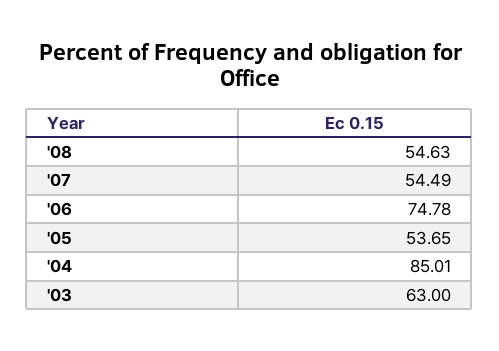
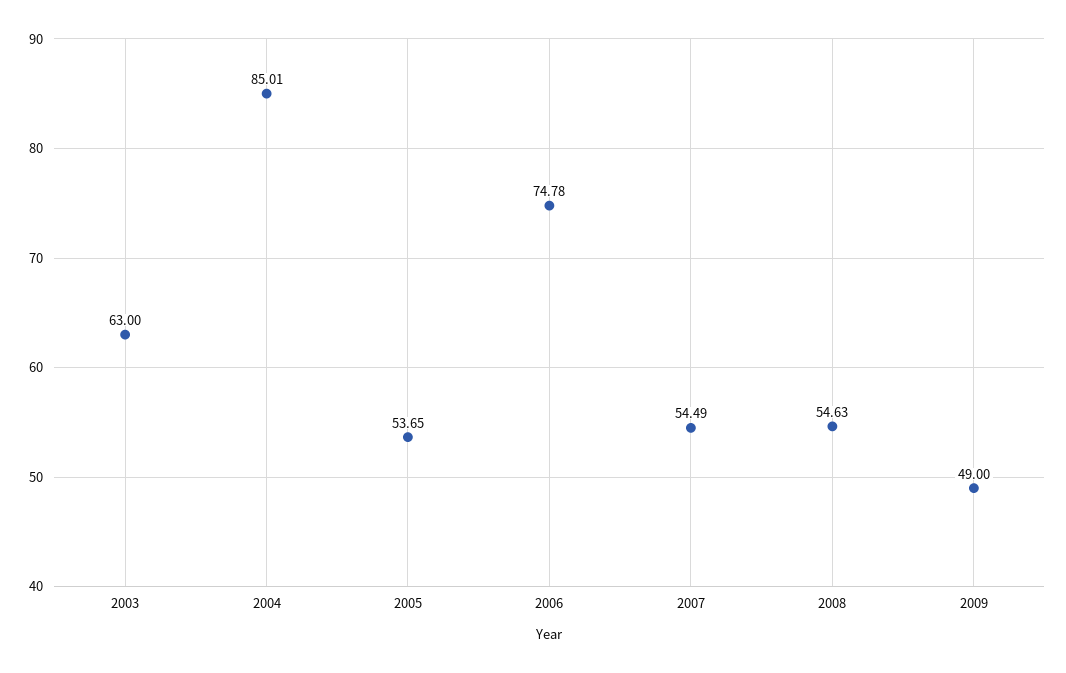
2009: none -> 49

